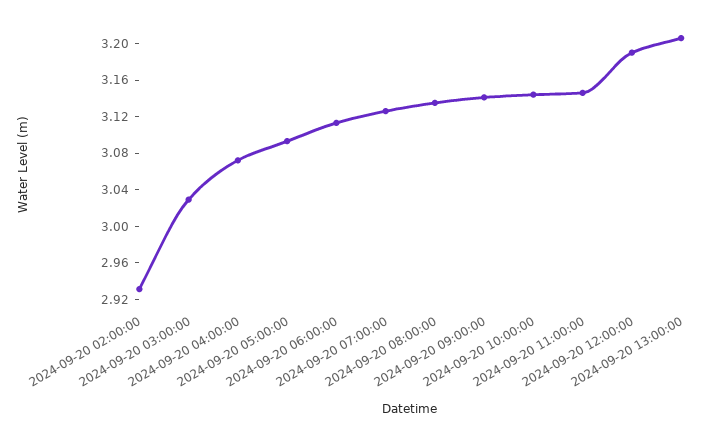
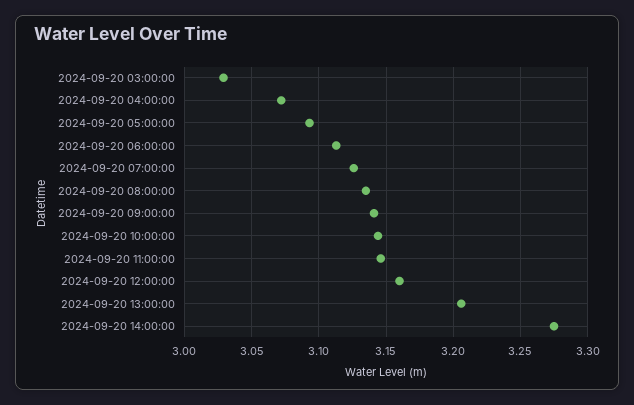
2024-09-20 02:00:00: 2.93 -> none
2024-09-20 12:00:00: 3.19 -> 3.16
2024-09-20 14:00:00: none -> 3.275

